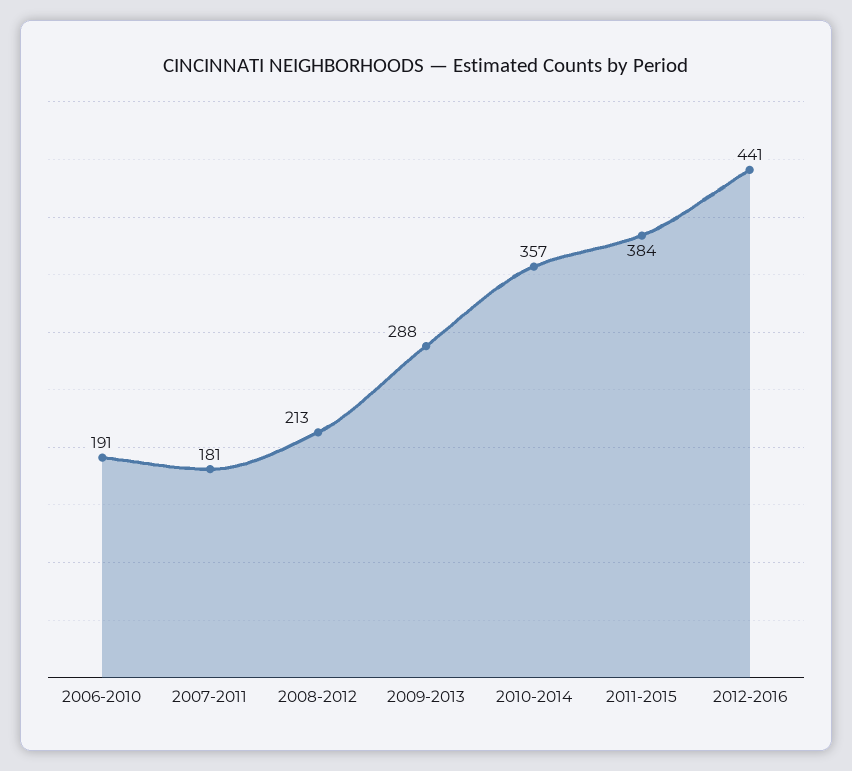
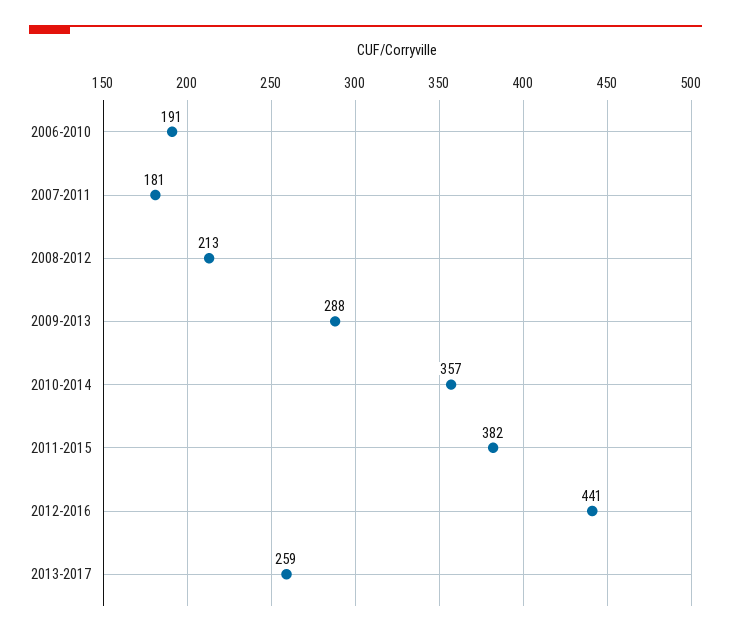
2011-2015: 384 -> 382
2013-2017: none -> 259

